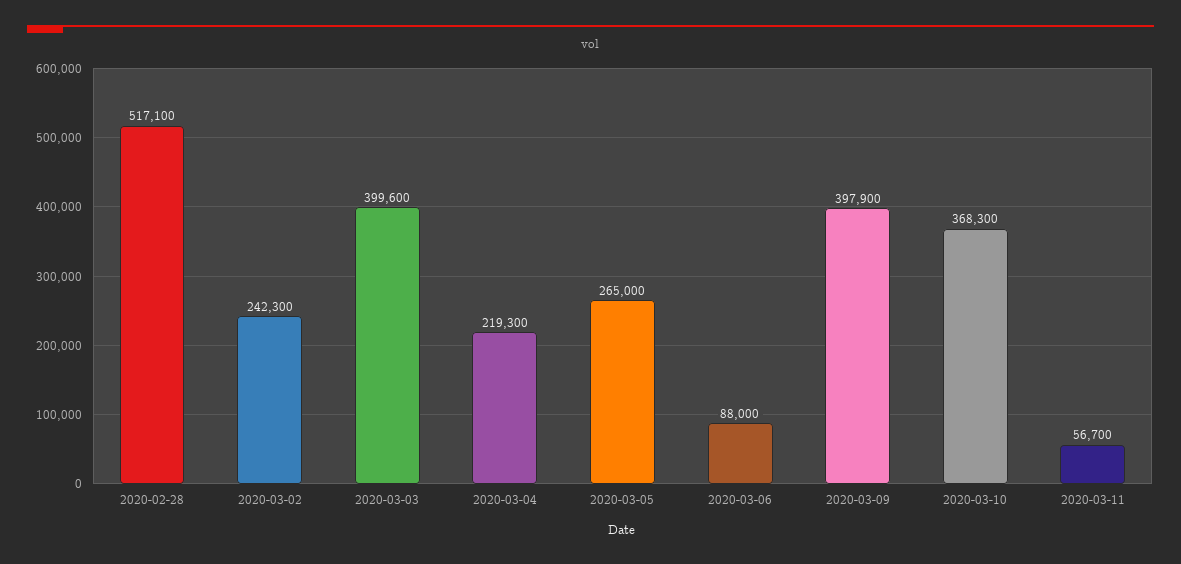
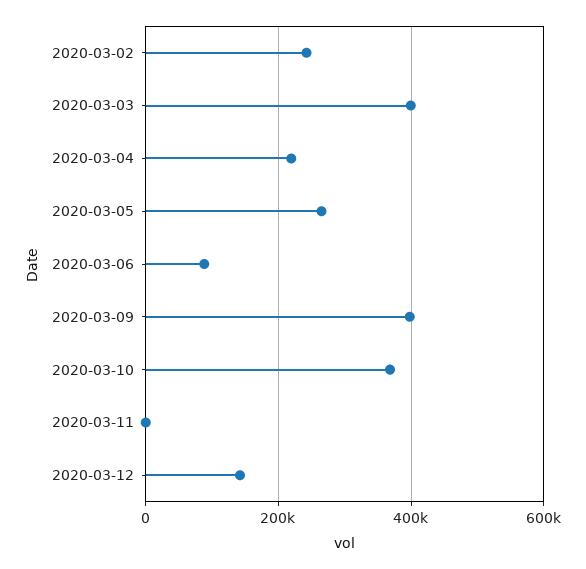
2020-02-28: 517100 -> none
2020-03-11: 56700 -> 0
2020-03-12: none -> 140000

